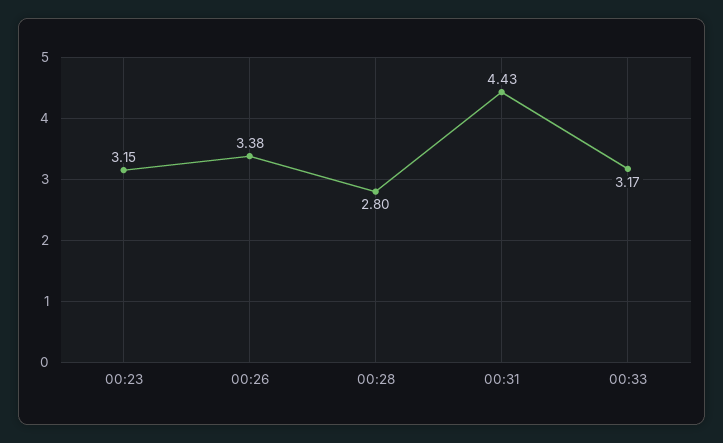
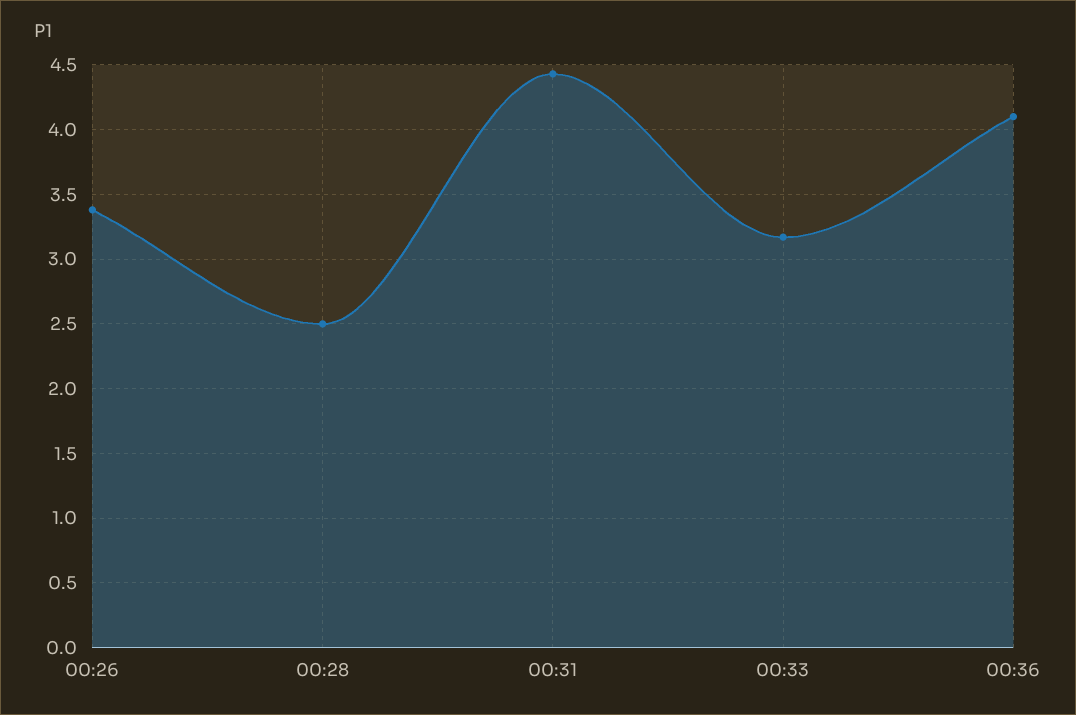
00:23: 3.15 -> none
00:28: 2.8 -> 2.5
00:36: none -> 4.1

